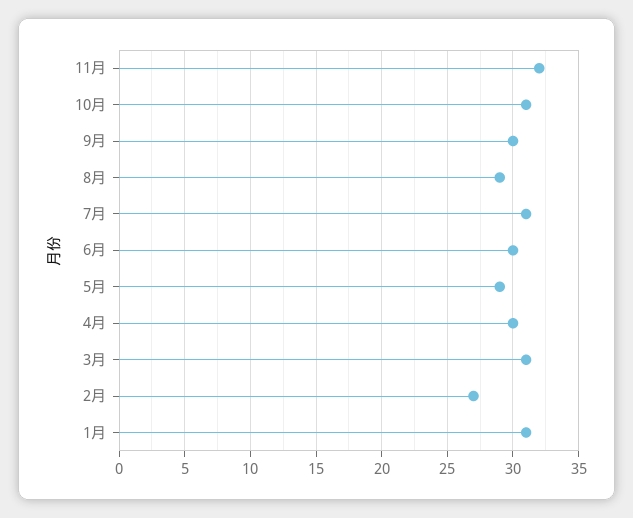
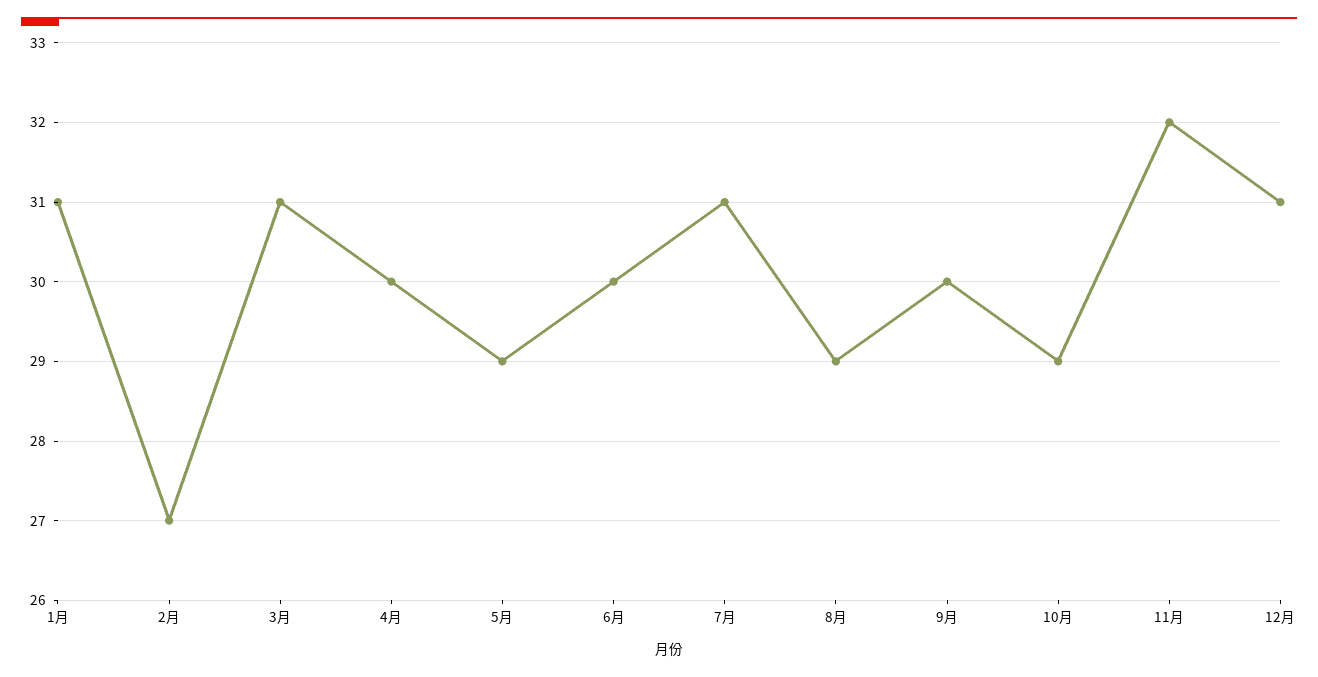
10月: 31 -> 29
12月: none -> 31

